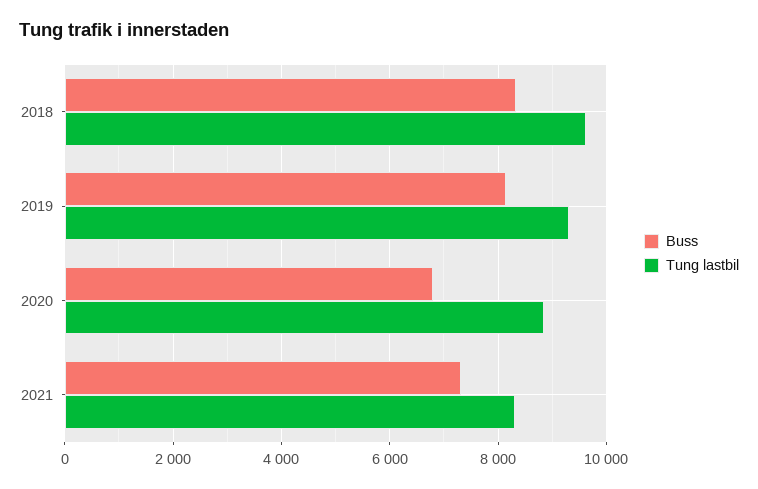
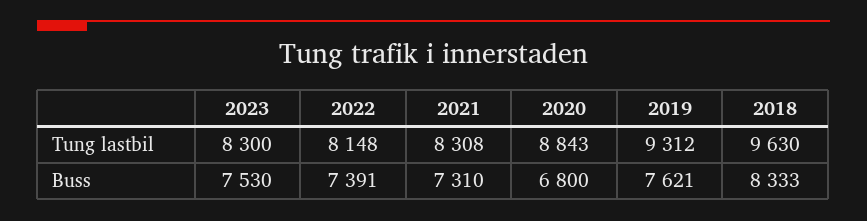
Buss, 2019: 8200 -> 7621
Tung lastbil, 2023: none -> 8300
Tung lastbil, 2022: none -> 8148
Buss, 2023: none -> 7530
Buss, 2022: none -> 7391

